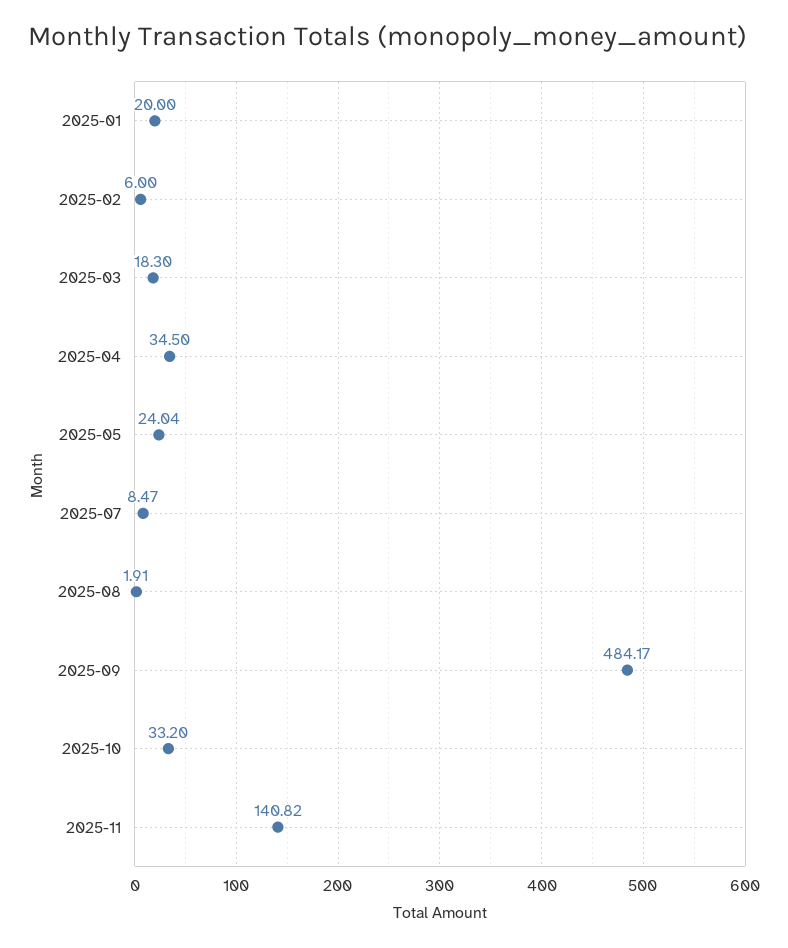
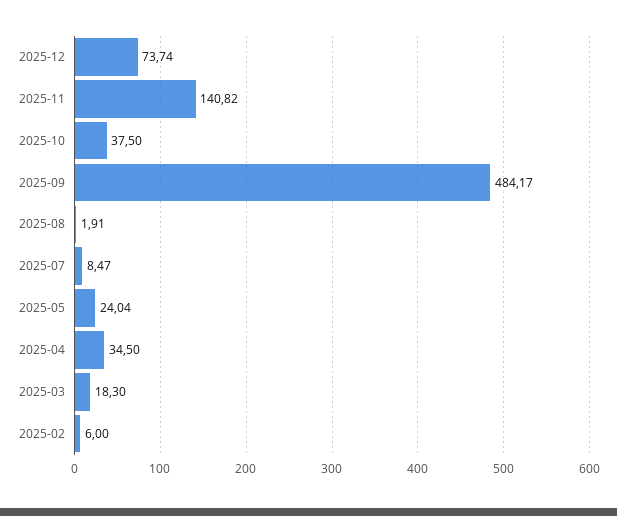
2025-01: 20 -> none
2025-10: 33.2 -> 37.5
2025-12: none -> 73.74

